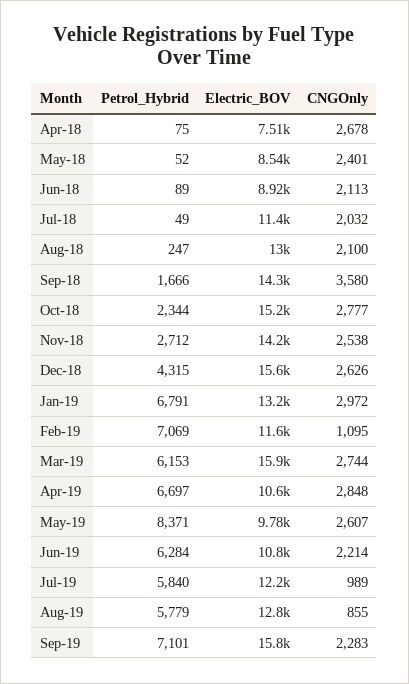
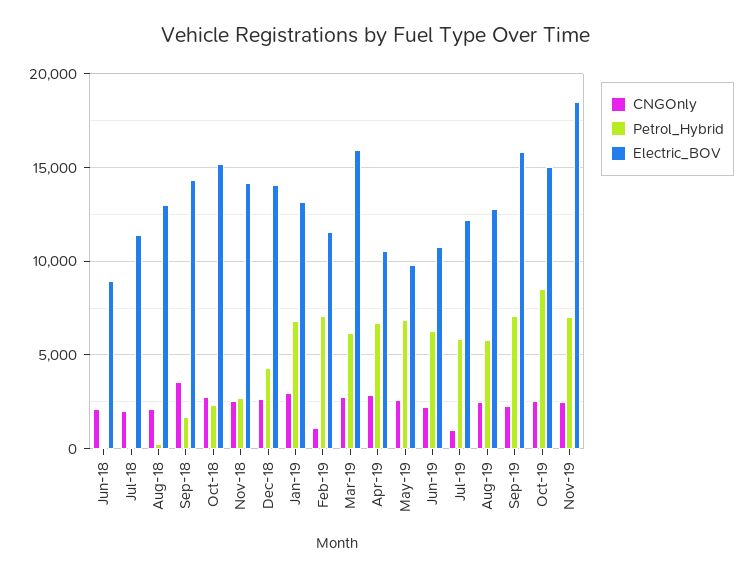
Petrol_Hybrid, Apr-18: 75 -> none
Electric_BOV, Apr-18: 7510 -> none
CNGOnly, Apr-18: 2678 -> none
Petrol_Hybrid, May-18: 52 -> none
Electric_BOV, May-18: 8540 -> none
CNGOnly, May-18: 2401 -> none
Electric_BOV, Dec-18: 15600 -> 14000
Petrol_Hybrid, May-19: 8371 -> 7000
CNGOnly, Aug-19: 855 -> 2500
CNGOnly, Oct-19: none -> 2500
Petrol_Hybrid, Oct-19: none -> 8500
Electric_BOV, Oct-19: none -> 15000
CNGOnly, Nov-19: none -> 2500
Petrol_Hybrid, Nov-19: none -> 7000
Electric_BOV, Nov-19: none -> 18500

